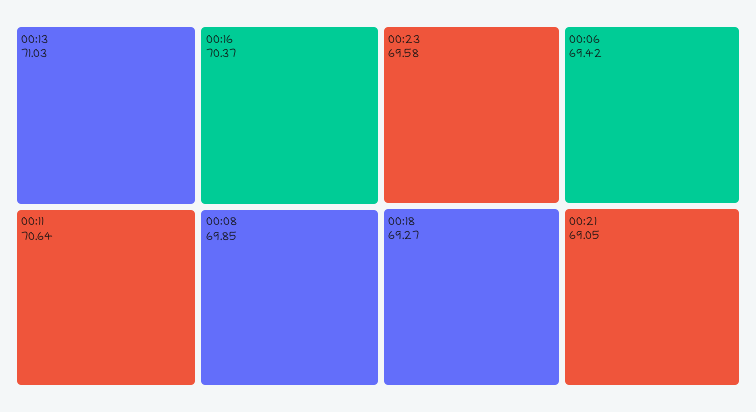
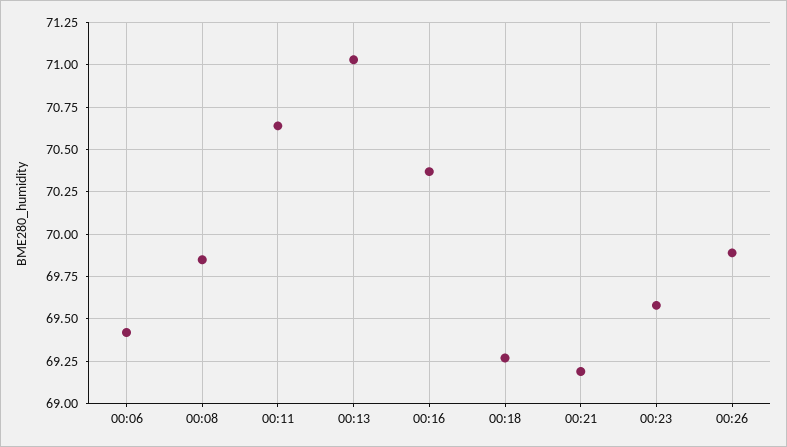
00:21: 69.05 -> 69.2
00:26: none -> 69.9

